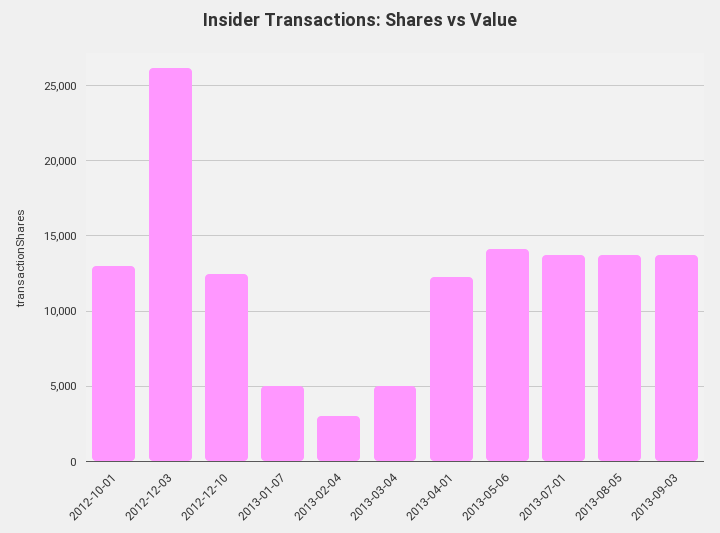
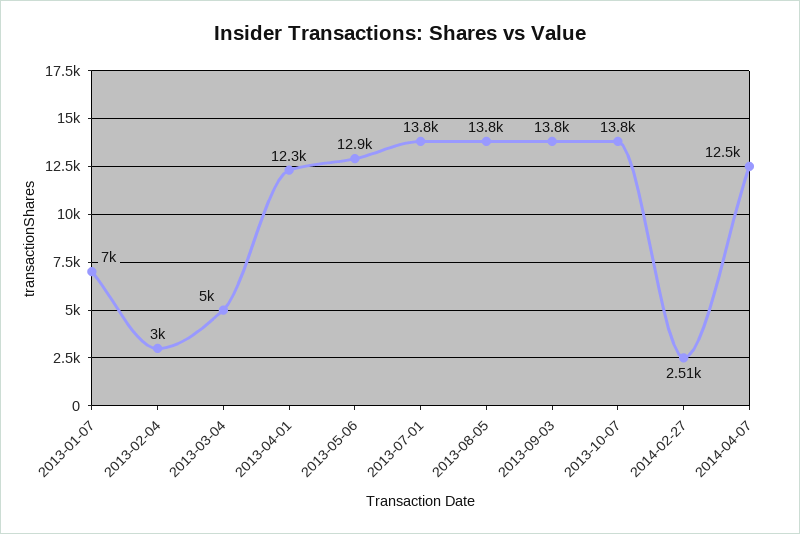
2012-10-01: 13000 -> none
2012-12-03: 26000 -> none
2012-12-10: 12500 -> none
2013-01-07: 5000 -> 7000
2013-05-06: 14000 -> 12900
2013-10-07: none -> 13800
2014-02-27: none -> 2510
2014-04-07: none -> 12500

